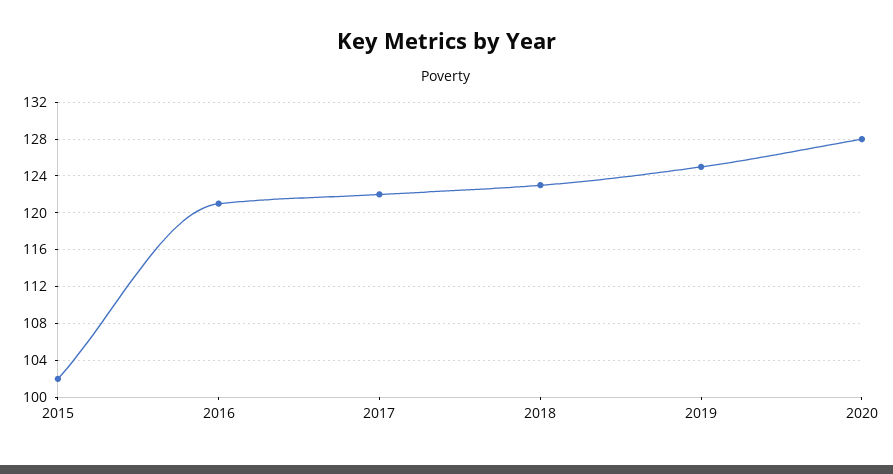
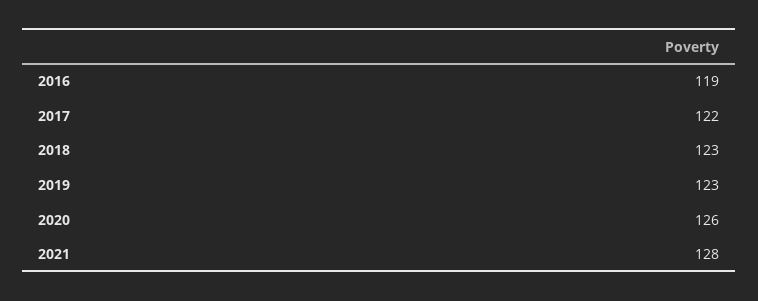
2015: 102 -> none
2016: 121 -> 119
2019: 125 -> 123
2020: 128 -> 126
2021: none -> 128

